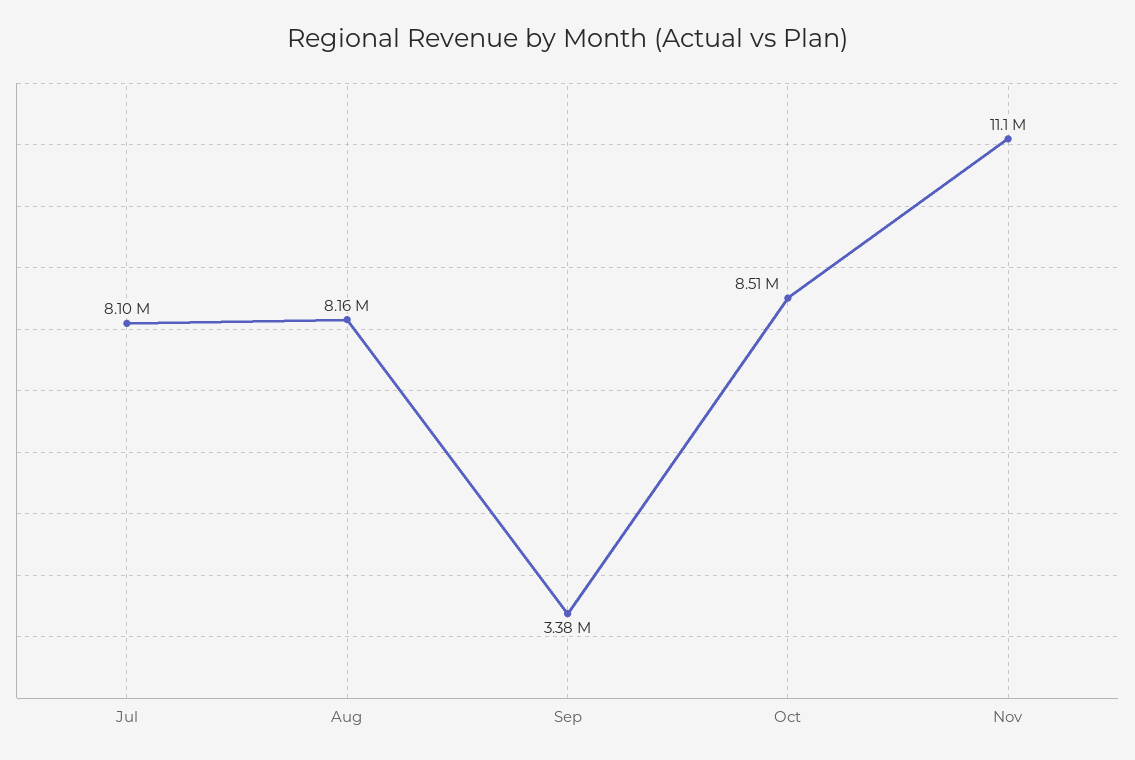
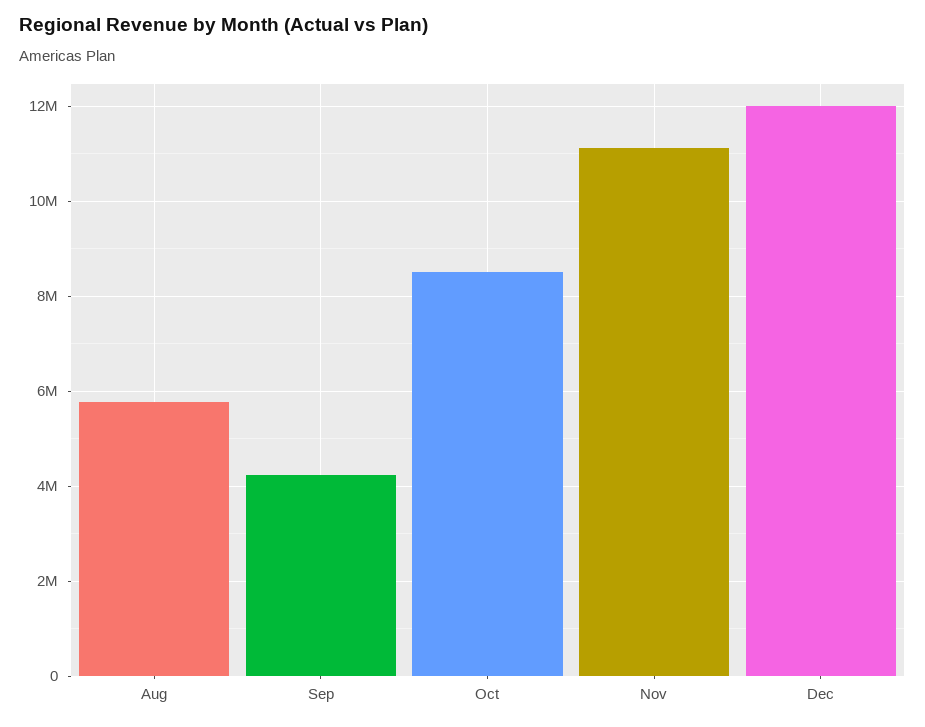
Jul: 8100000 -> none
Aug: 8160000 -> 5800000
Sep: 3380000 -> 4200000
Dec: none -> 12000000

